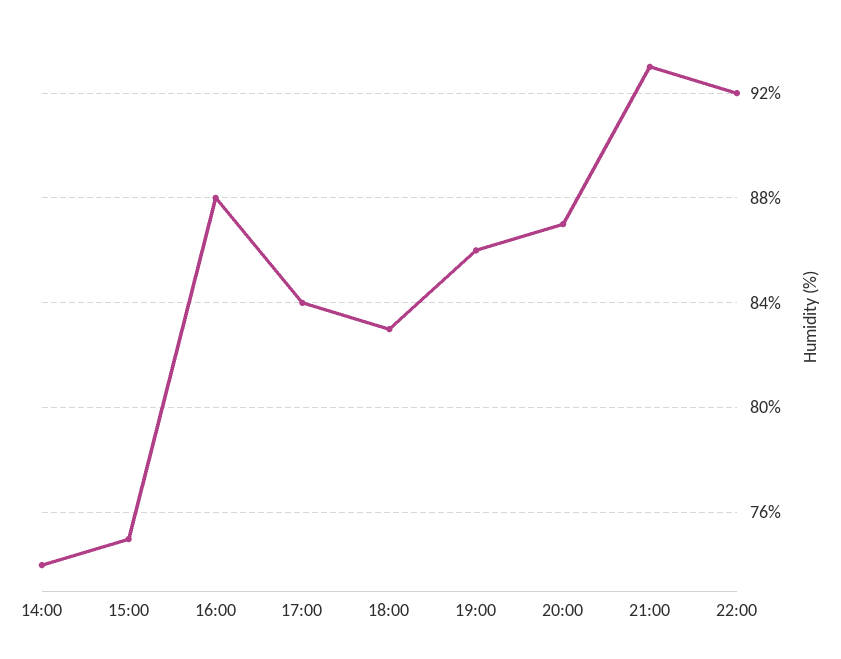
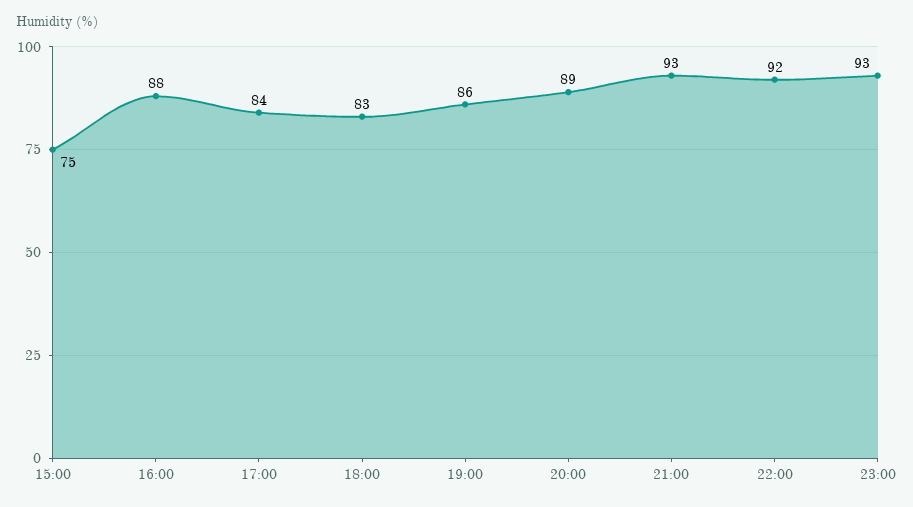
14:00: 74 -> none
20:00: 87 -> 89
23:00: none -> 93

